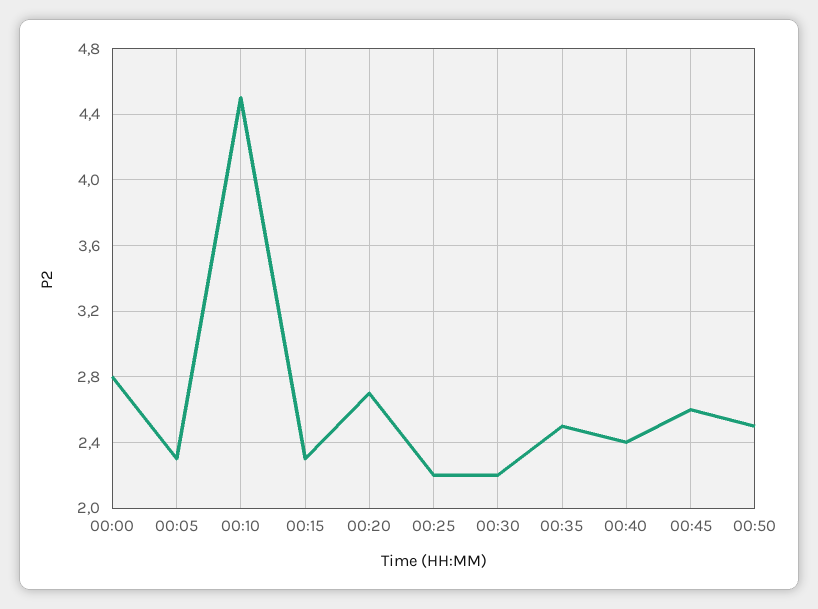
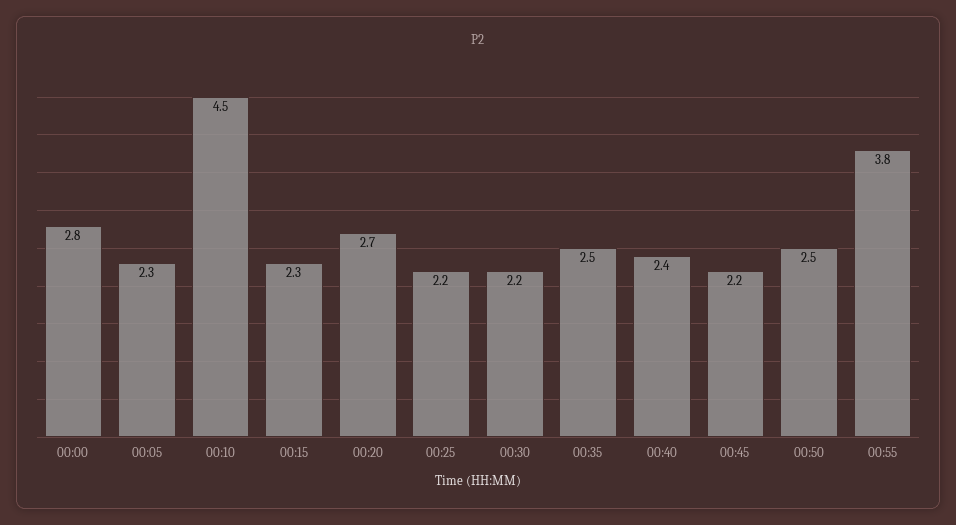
00:45: 2.6 -> 2.2
00:55: none -> 3.8

